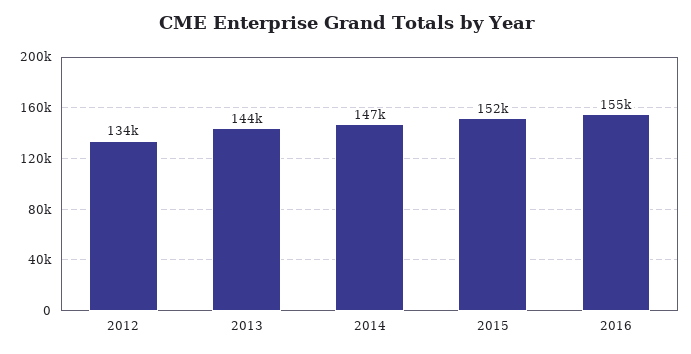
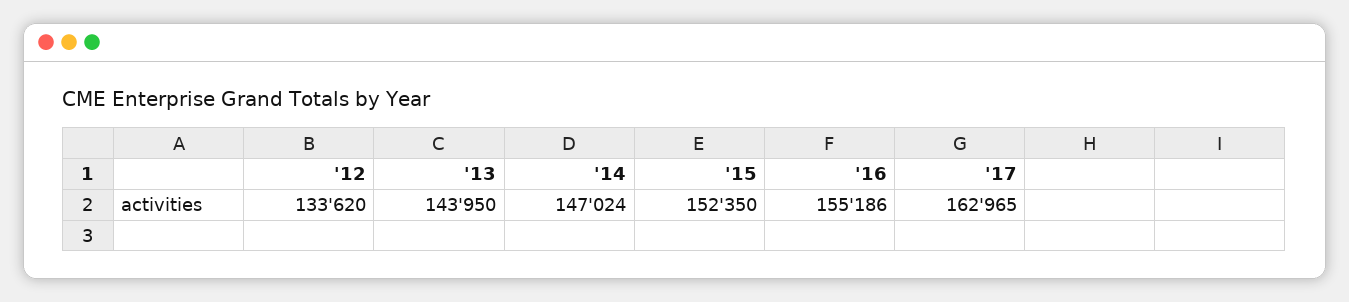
'17: none -> 162965

